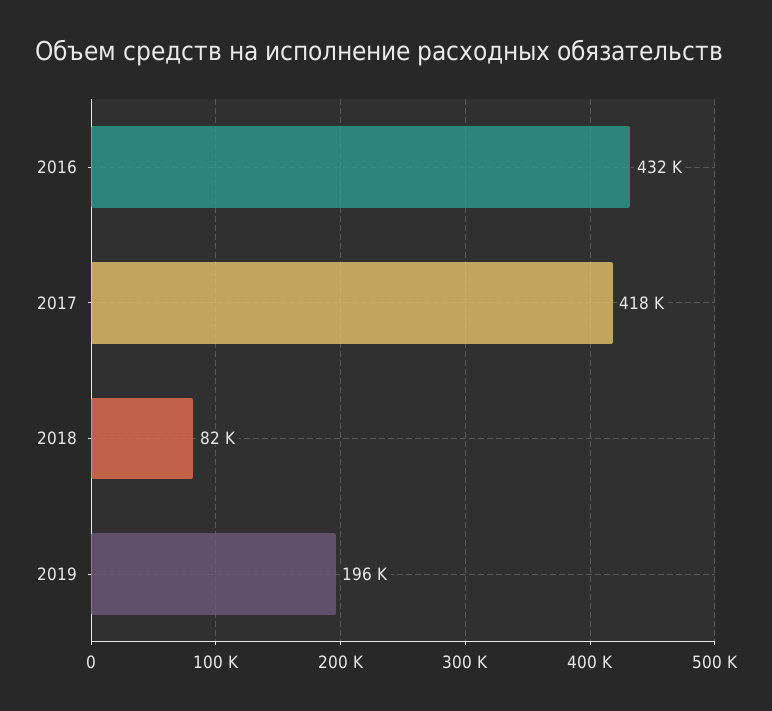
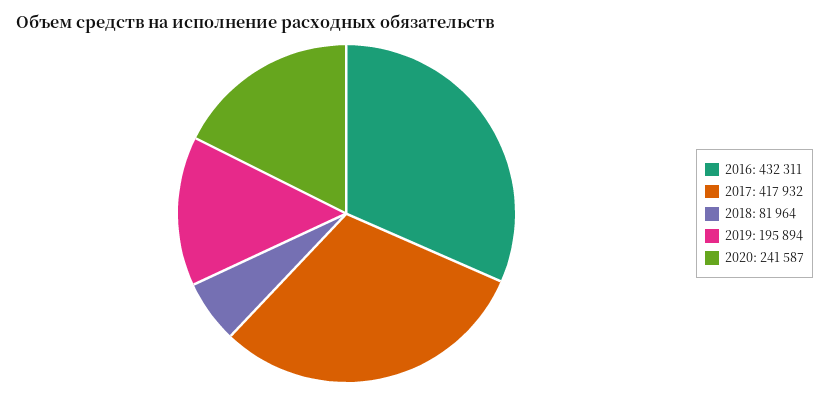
2020: none -> 241587

